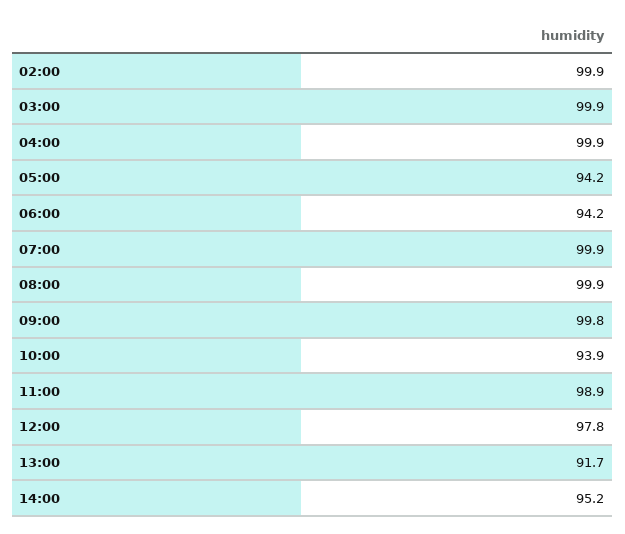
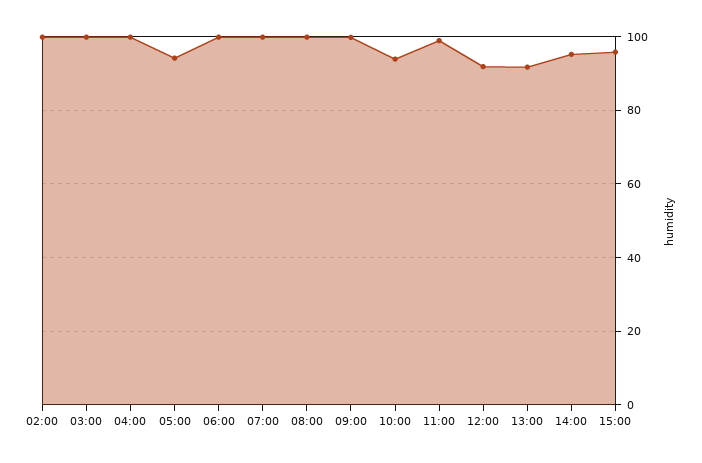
06:00: 94.2 -> 100
12:00: 97.8 -> 92
15:00: none -> 96

